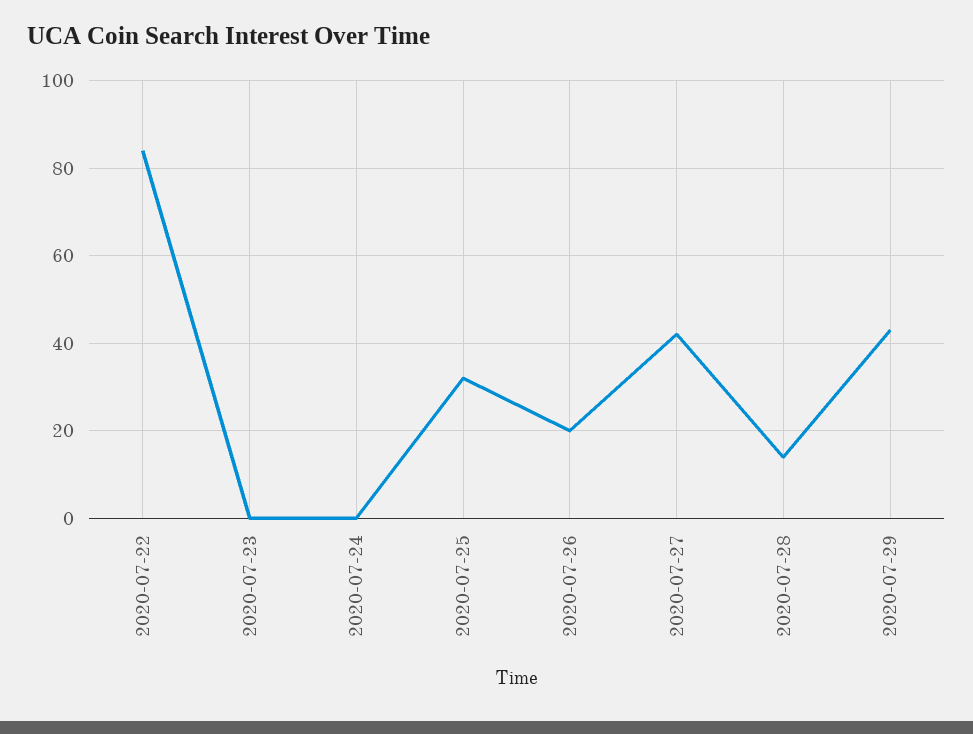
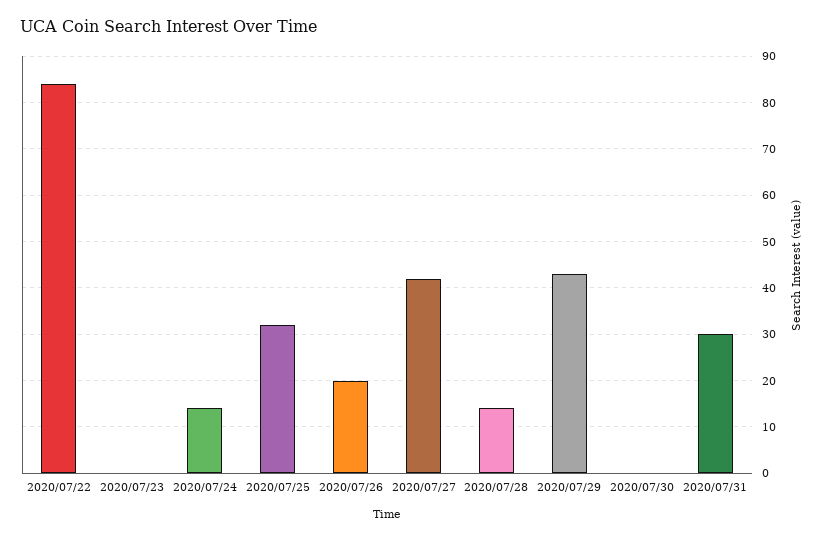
2020-07-24: 0 -> 15
2020/07/30: none -> 0
2020/07/31: none -> 30

